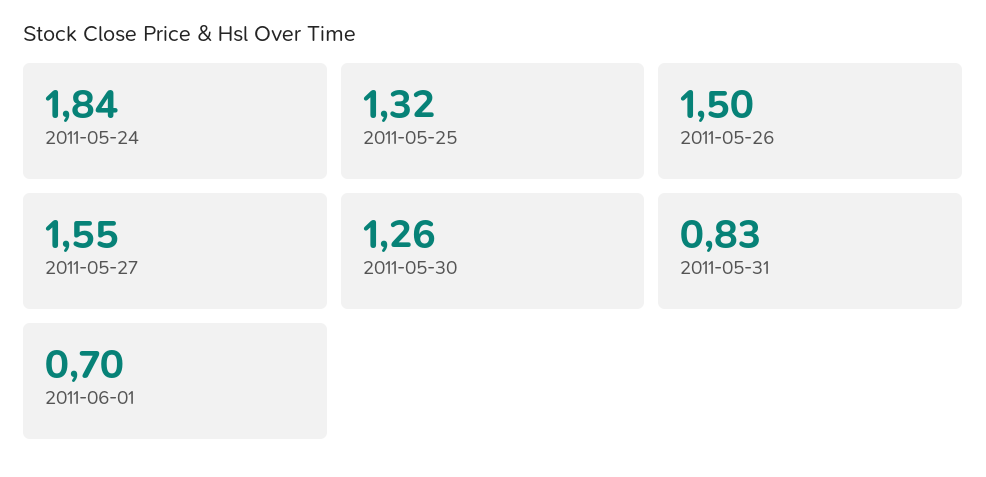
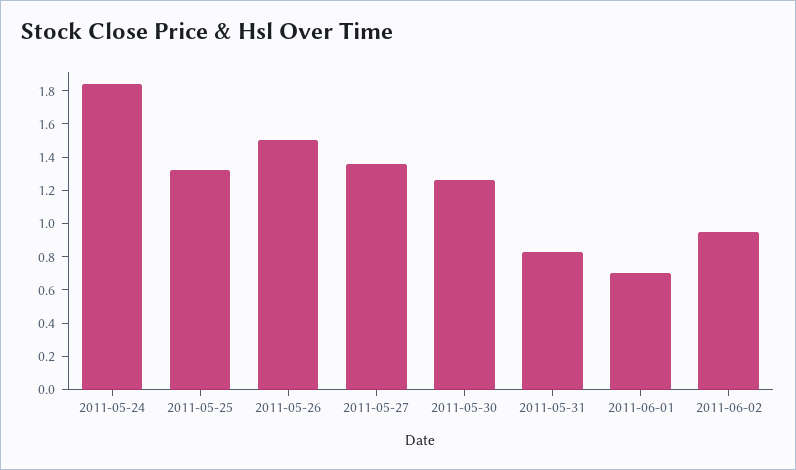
2011-05-27: 1.55 -> 1.35
2011-06-02: none -> 0.95

